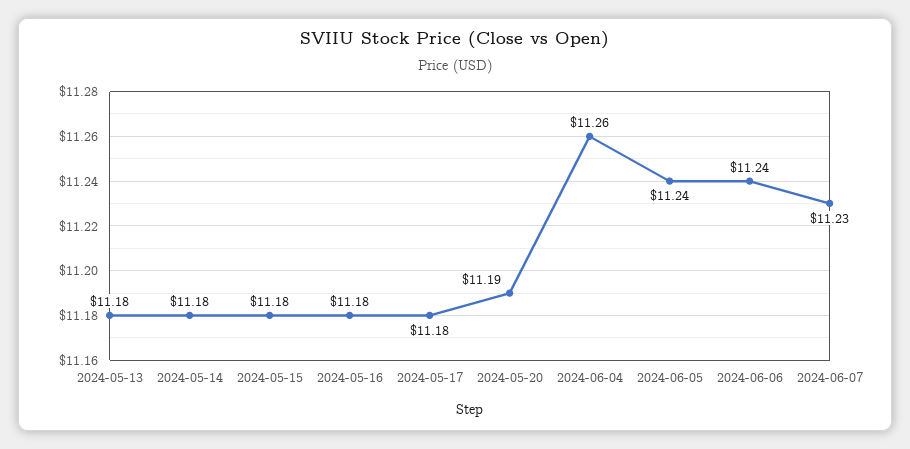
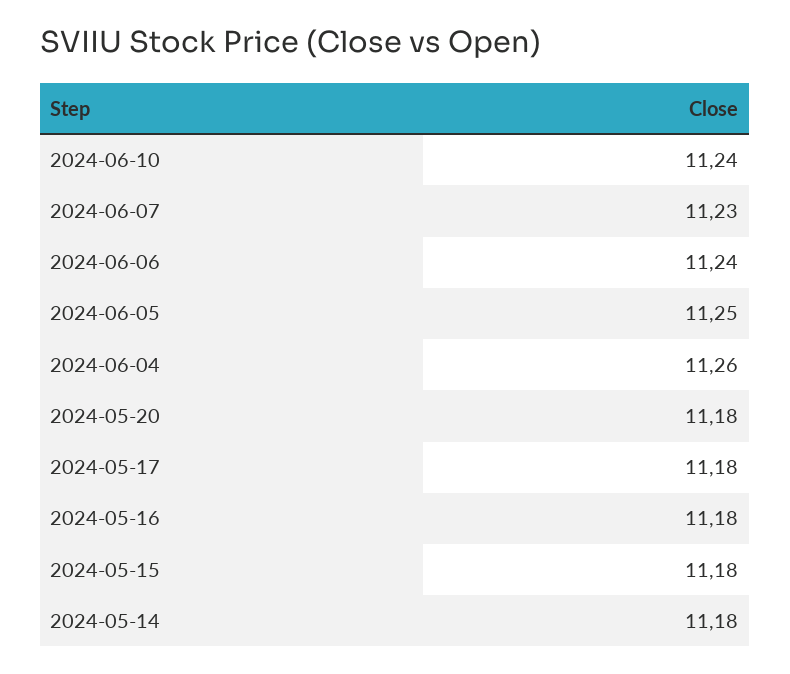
2024-05-13: 11.18 -> none
2024-05-20: 11.19 -> 11.18
2024-06-05: 11.24 -> 11.25
2024-06-10: none -> 11.24

